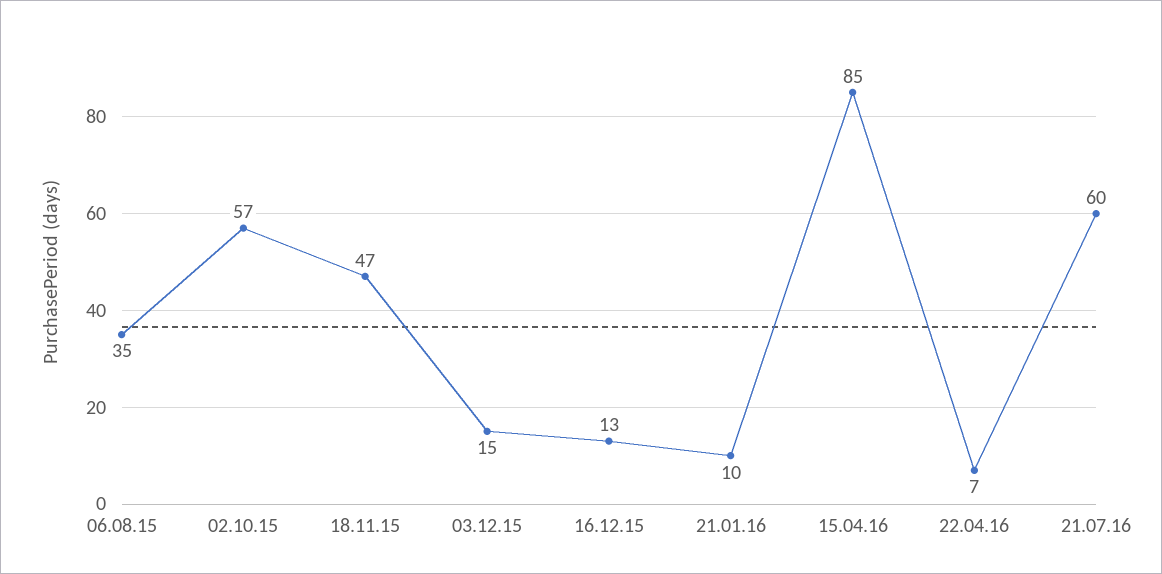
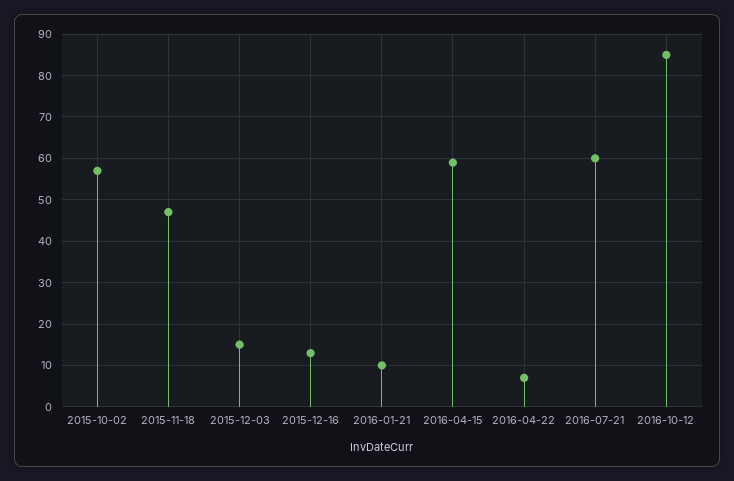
06.08.15: 35 -> none
15.04.16: 85 -> 60
2016-10-12: none -> 85

